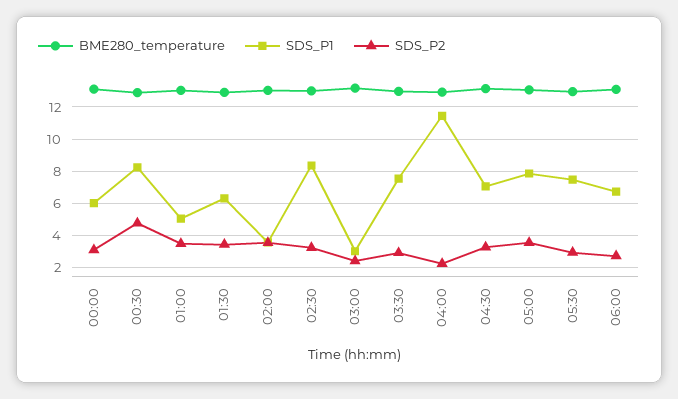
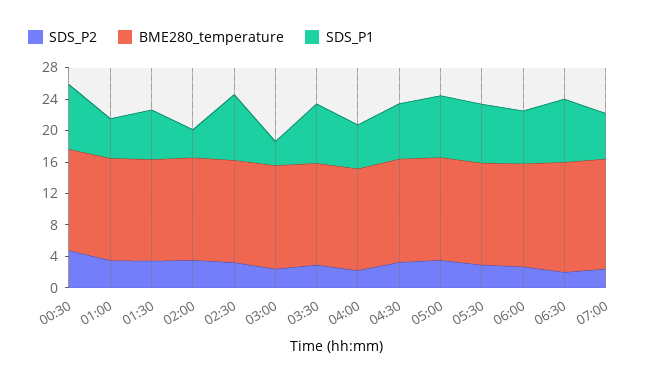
BME280_temperature, 00:00: 13 -> none
SDS_P1, 00:00: 6 -> none
SDS_P2, 00:00: 3 -> none
SDS_P1, 04:00: 11.5 -> 6
SDS_P2, 06:30: none -> 2
BME280_temperature, 06:30: none -> 14
SDS_P1, 06:30: none -> 8
SDS_P2, 07:00: none -> 2
BME280_temperature, 07:00: none -> 14
SDS_P1, 07:00: none -> 6

